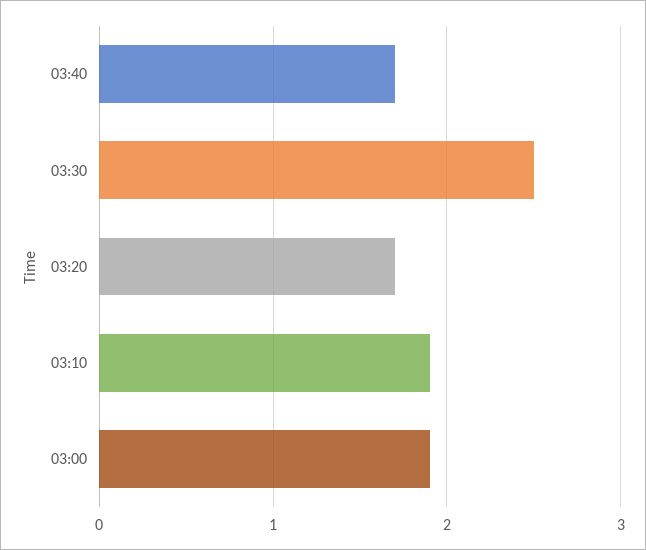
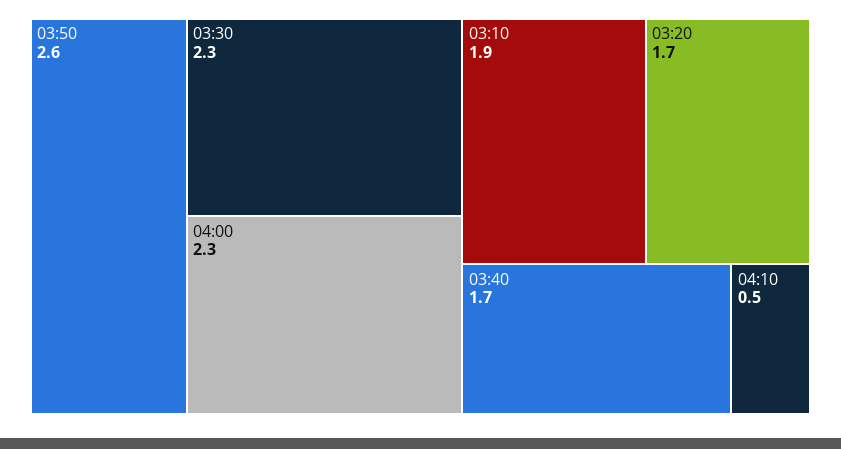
03:30: 2.5 -> 2.3
03:00: 1.9 -> none
03:50: none -> 2.6
04:00: none -> 2.3
04:10: none -> 0.5

